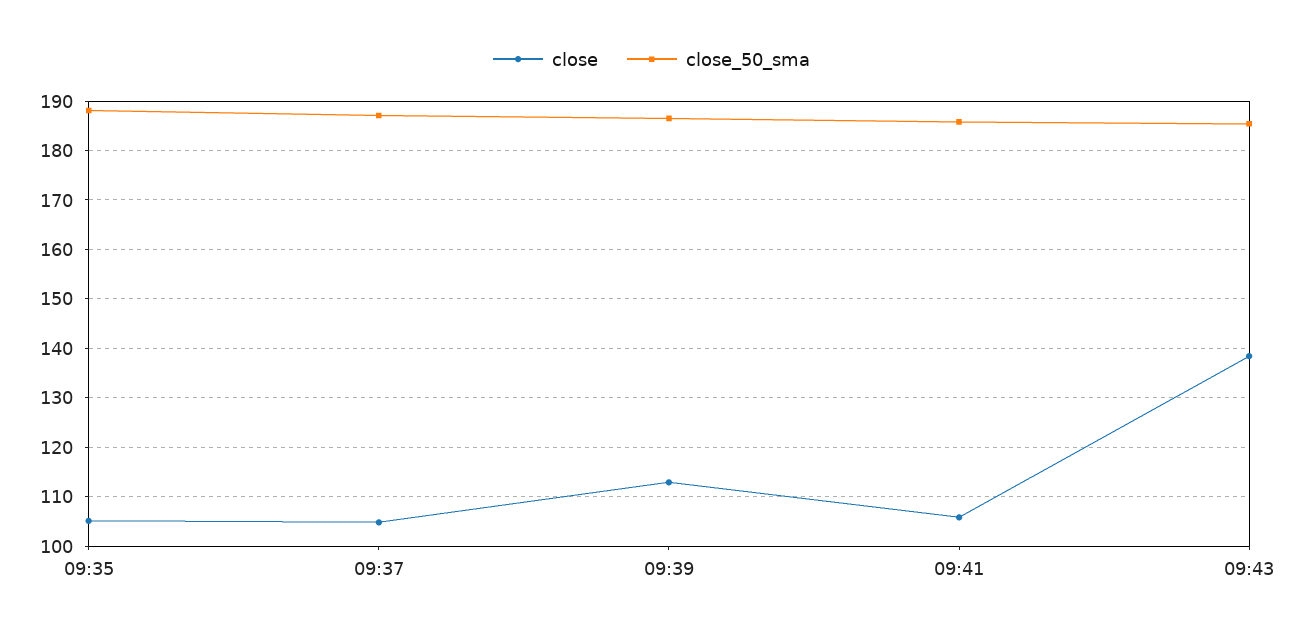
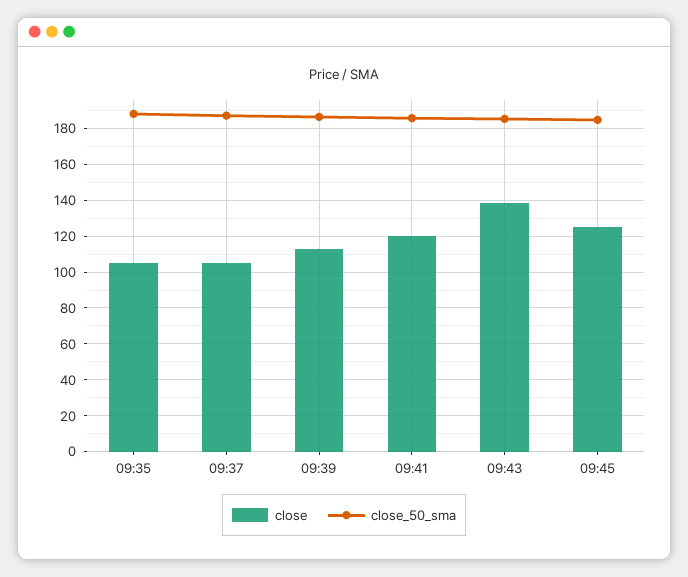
close, 09:41: 106 -> 120
close, 09:45: none -> 125
close_50_sma, 09:45: none -> 185

